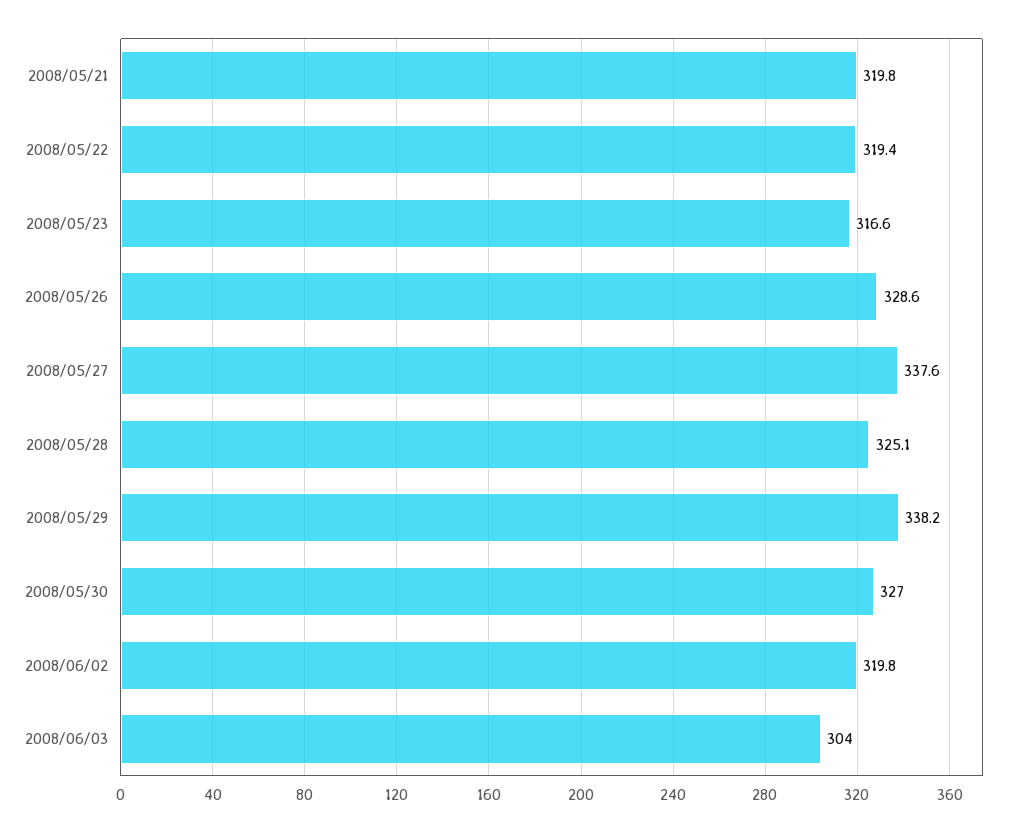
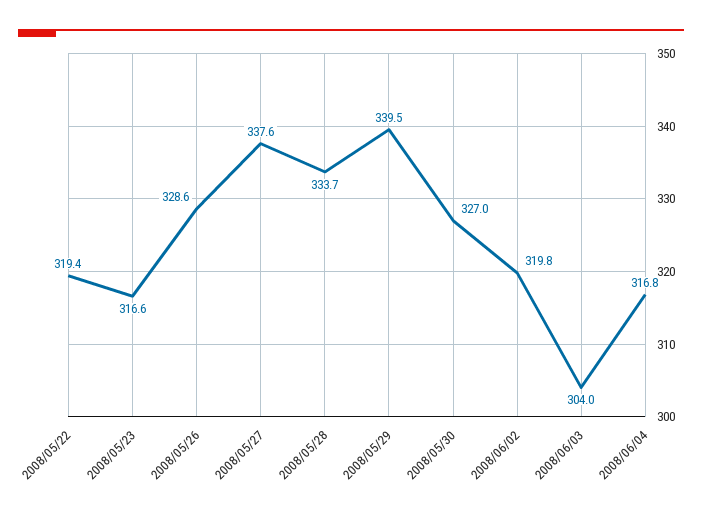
2008/05/21: 319.8 -> none
2008/05/28: 325.1 -> 333.7
2008/05/29: 338.2 -> 339.5
2008/06/04: none -> 316.8

